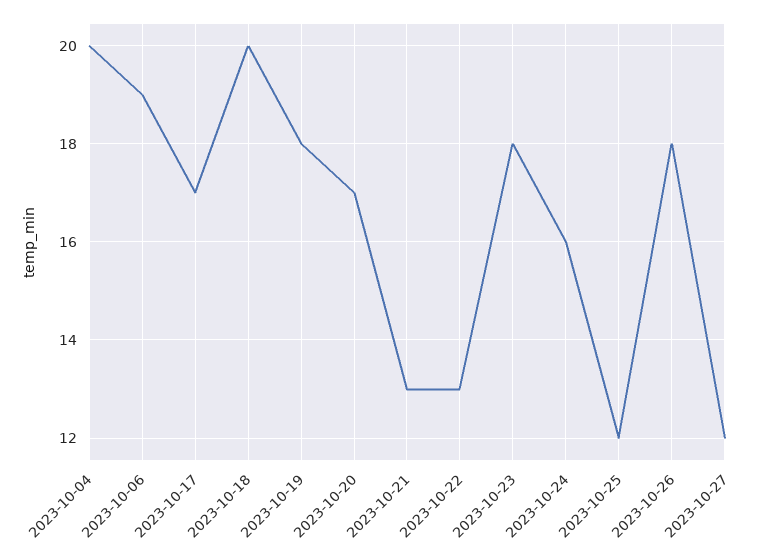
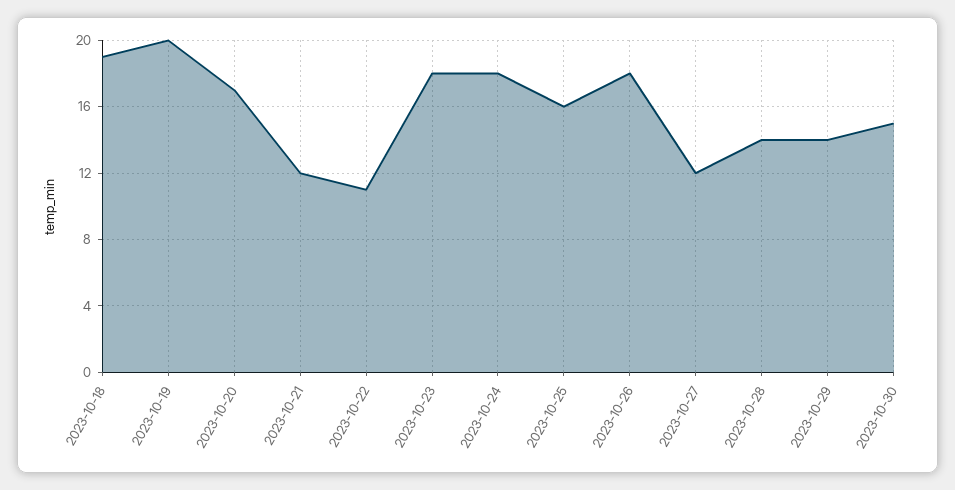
2023-10-04: 20 -> none
2023-10-06: 19 -> none
2023-10-17: 17 -> none
2023-10-18: 20 -> 19
2023-10-19: 18 -> 20
2023-10-21: 13 -> 12
2023-10-22: 13 -> 11
2023-10-24: 16 -> 18
2023-10-25: 12 -> 16
2023-10-28: none -> 14
2023-10-29: none -> 14
2023-10-30: none -> 15

